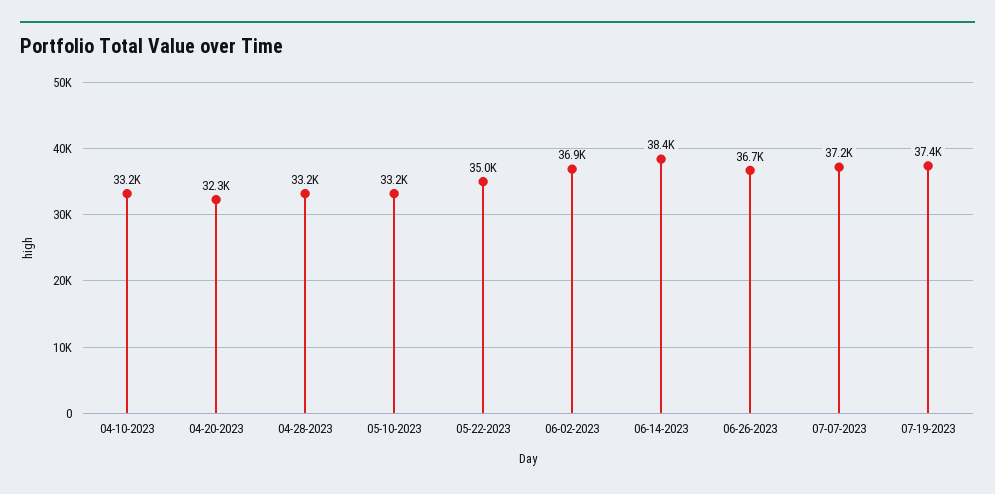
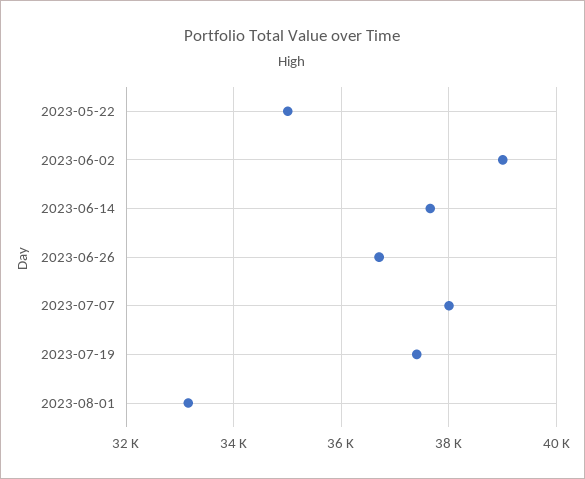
04-10-2023: 33200 -> none
04-20-2023: 32300 -> none
04-28-2023: 33200 -> none
05-10-2023: 33200 -> none
06-02-2023: 36900 -> 39000
06-14-2023: 38400 -> 37600
07-07-2023: 37200 -> 38000
2023-08-01: none -> 33200

